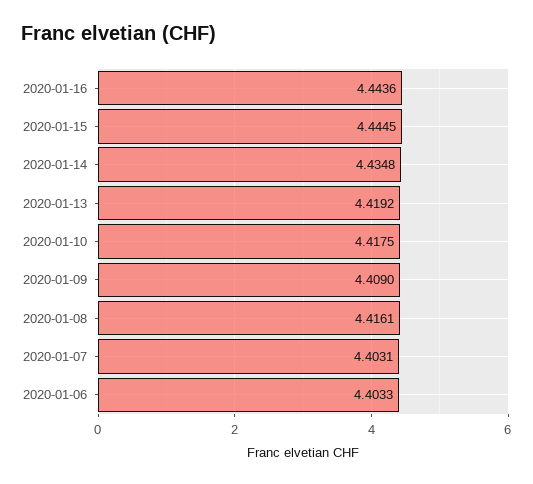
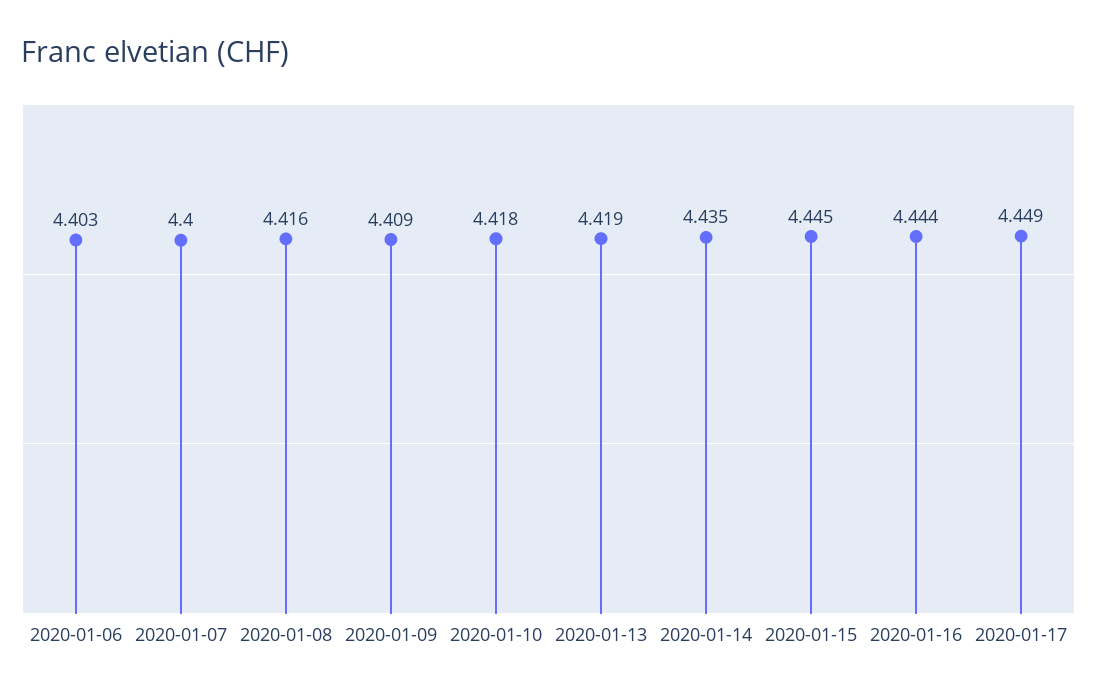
2020-01-07: 4.4031 -> 4.4
2020-01-17: none -> 4.449

